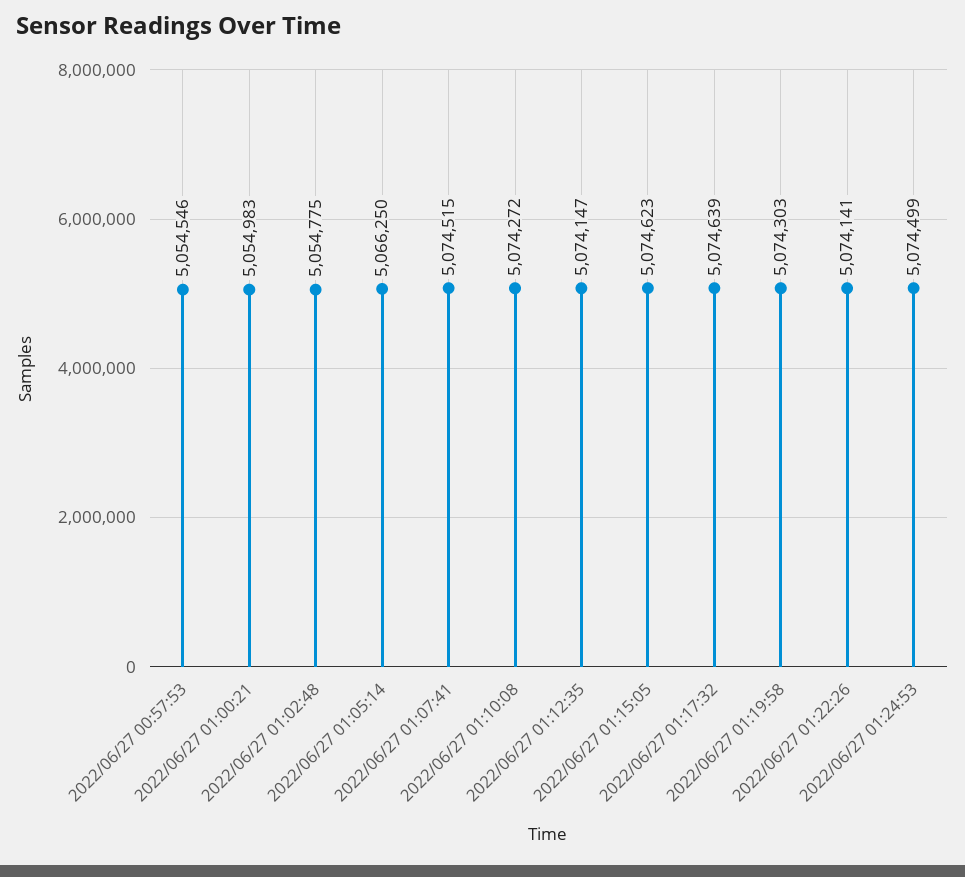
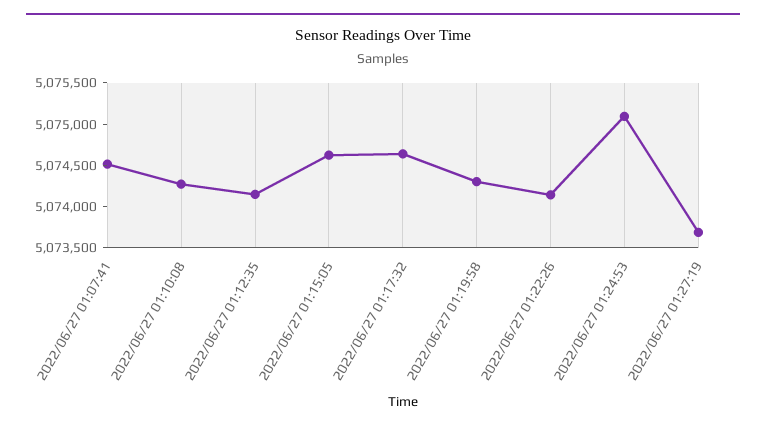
2022/06/27 00:57:53: 5054546 -> none
2022/06/27 01:00:21: 5054983 -> none
2022/06/27 01:02:48: 5054775 -> none
2022/06/27 01:05:14: 5066250 -> none
2022/06/27 01:24:53: 5074499 -> 5075100
2022/06/27 01:27:19: none -> 5073700

